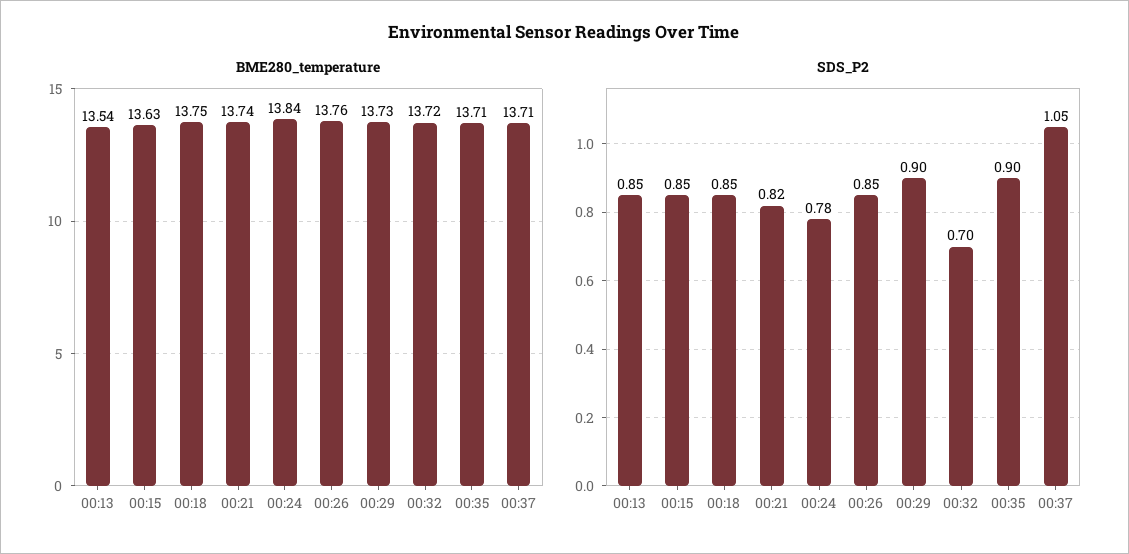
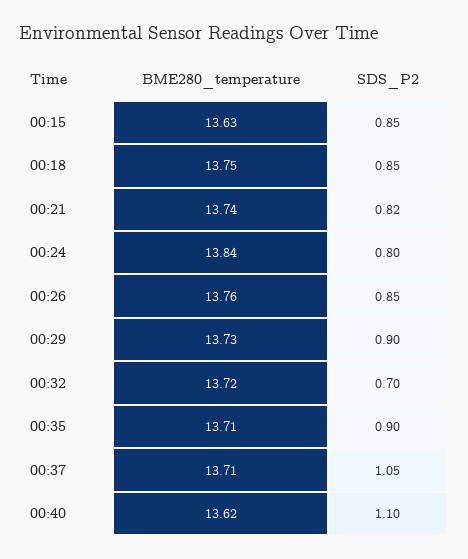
BME280_temperature, 00:13: 13.54 -> none
SDS_P2, 00:13: 0.85 -> none
SDS_P2, 00:24: 0.78 -> 0.8
BME280_temperature, 00:40: none -> 13.62
SDS_P2, 00:40: none -> 1.1

